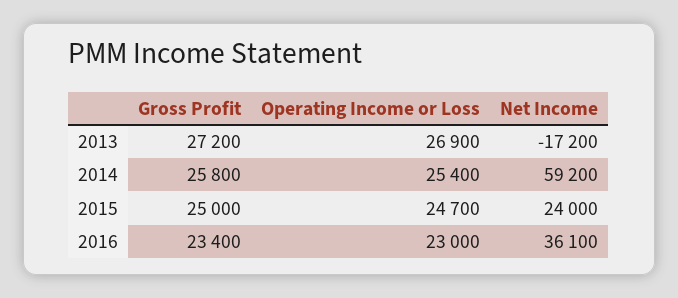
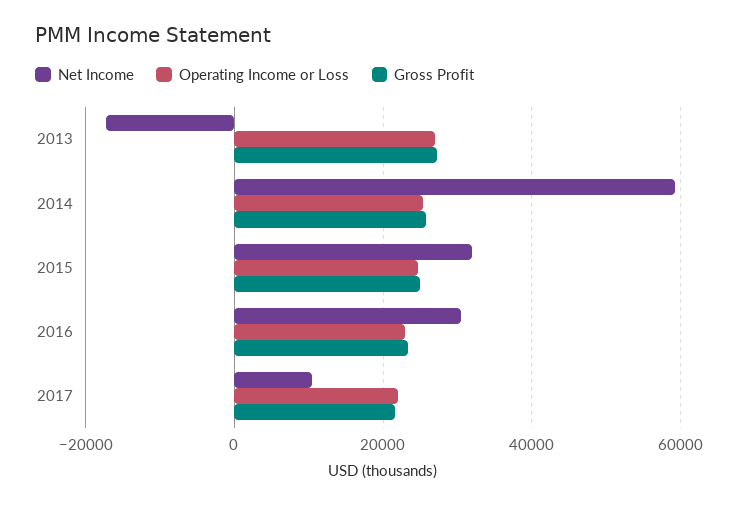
Net Income, 2015: 24000 -> 32000
Net Income, 2016: 36100 -> 30000
Net Income, 2017: none -> 10000
Operating Income or Loss, 2017: none -> 22000
Gross Profit, 2017: none -> 22000

